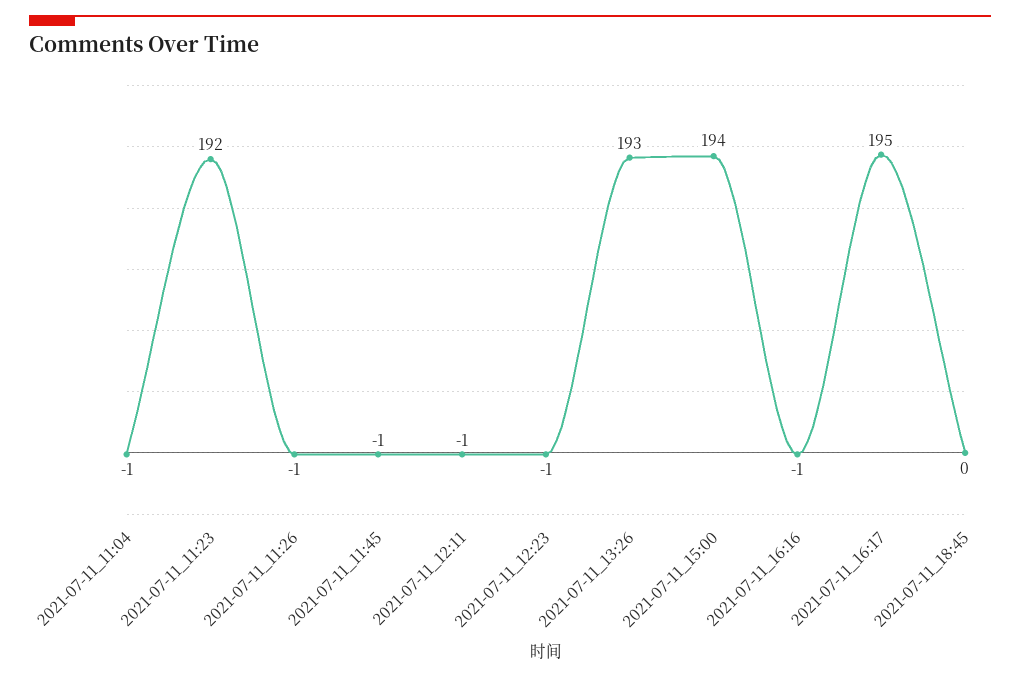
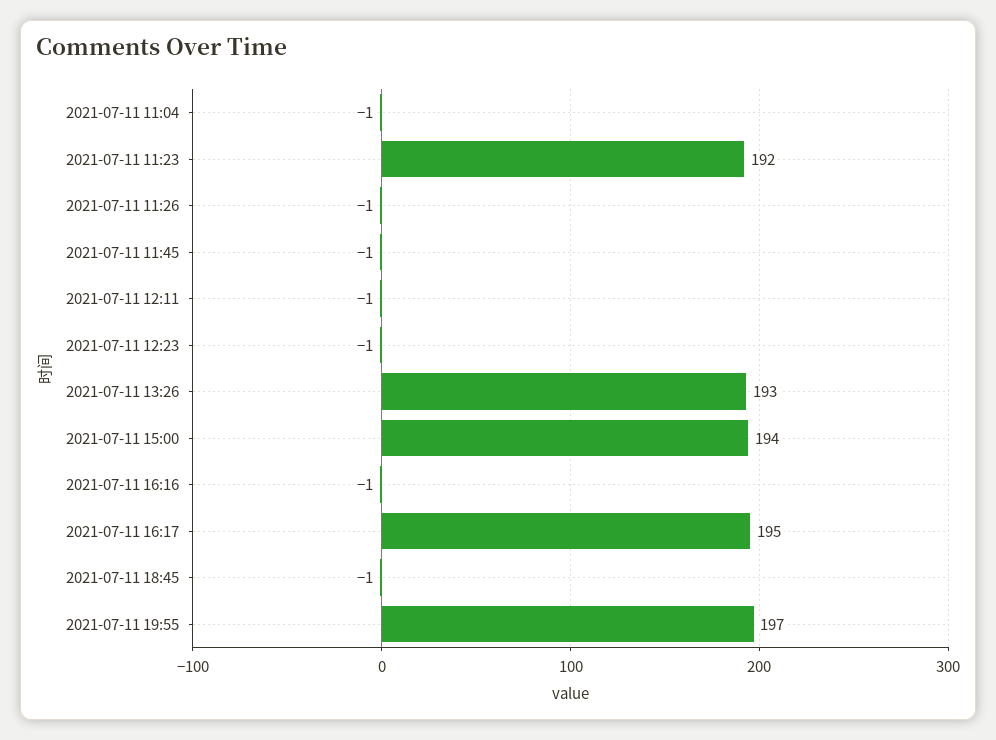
2021-07-11_18:45: 0 -> -1
2021-07-11 19:55: none -> 197

